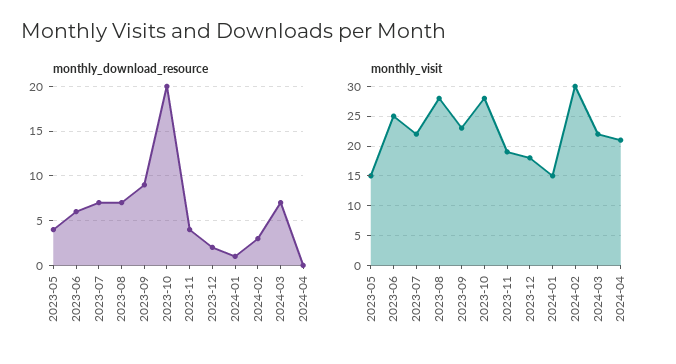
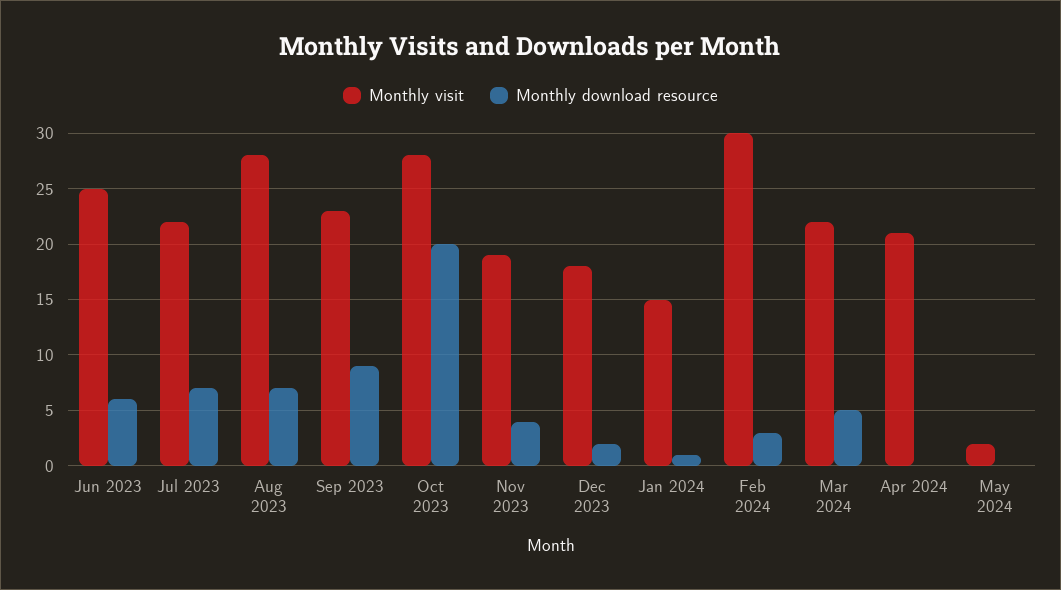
monthly_download_resource, 2023-05: 4 -> none
monthly_download_resource, 2024-03: 7 -> 5
monthly_visit, 2023-05: 15 -> none
monthly_visit, May 2024: none -> 2
monthly_download_resource, May 2024: none -> 0

